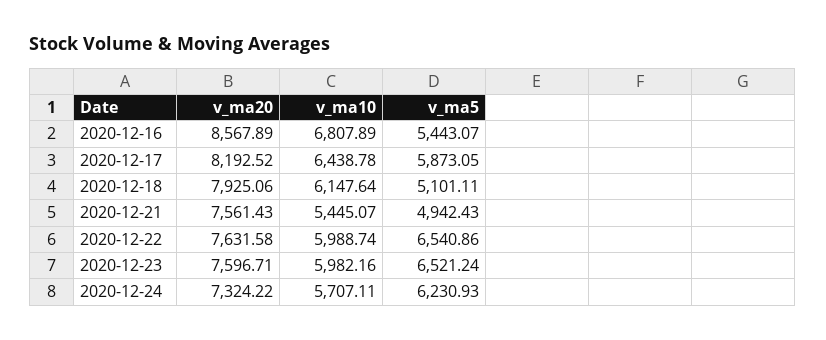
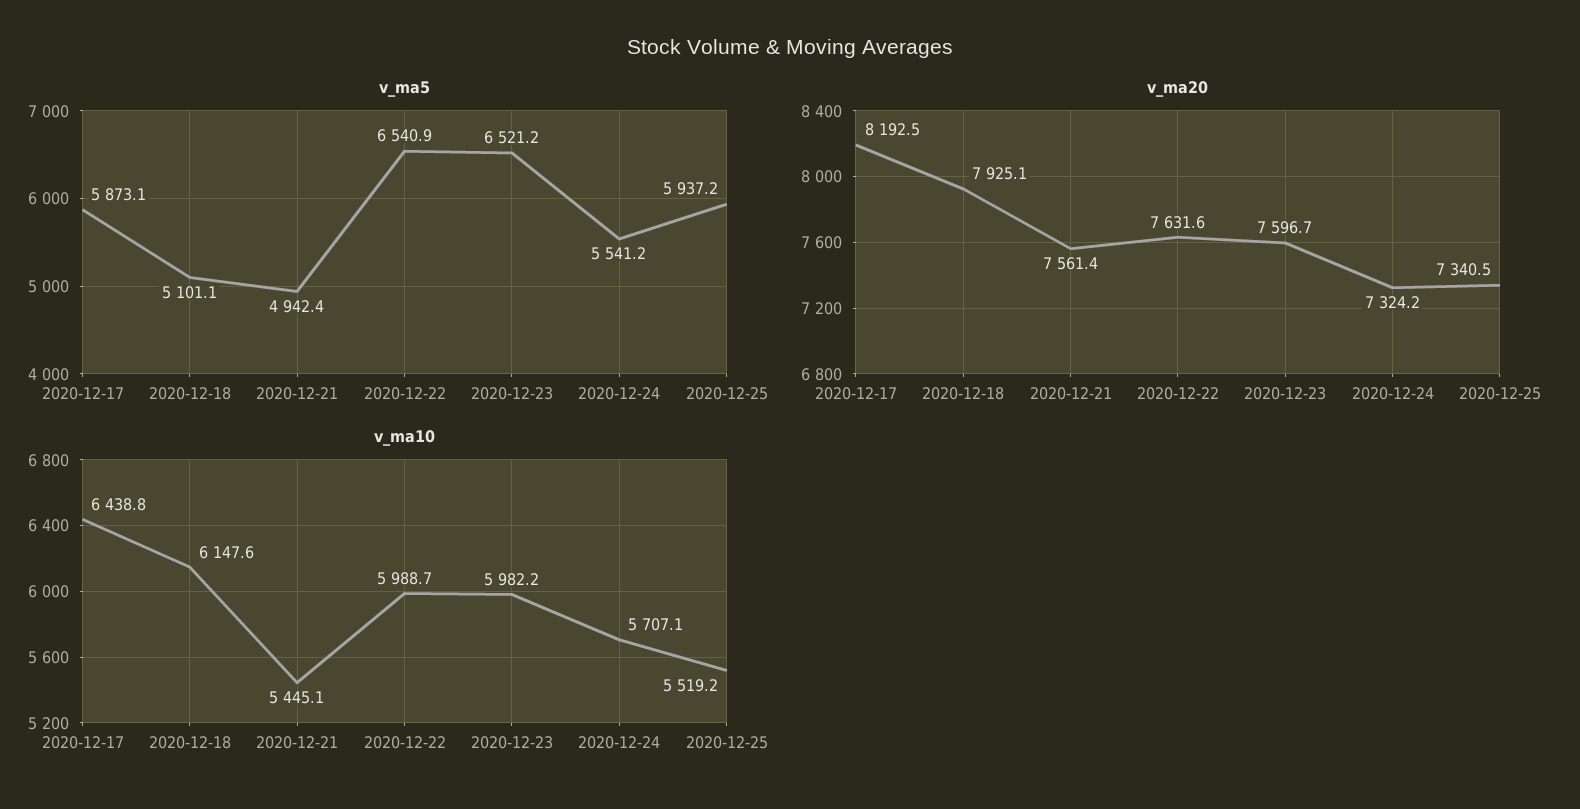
v_ma20, 2020-12-16: 8567.89 -> none
v_ma10, 2020-12-16: 6807.89 -> none
v_ma5, 2020-12-16: 5443.07 -> none
v_ma5, 2020-12-24: 6230.93 -> 5541.2
v_ma5, 2020-12-25: none -> 5937.2
v_ma20, 2020-12-25: none -> 7340.5
v_ma10, 2020-12-25: none -> 5519.2

